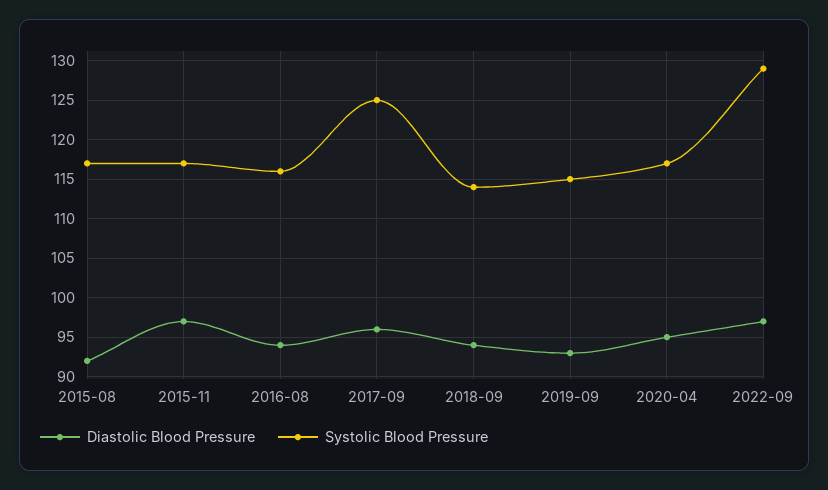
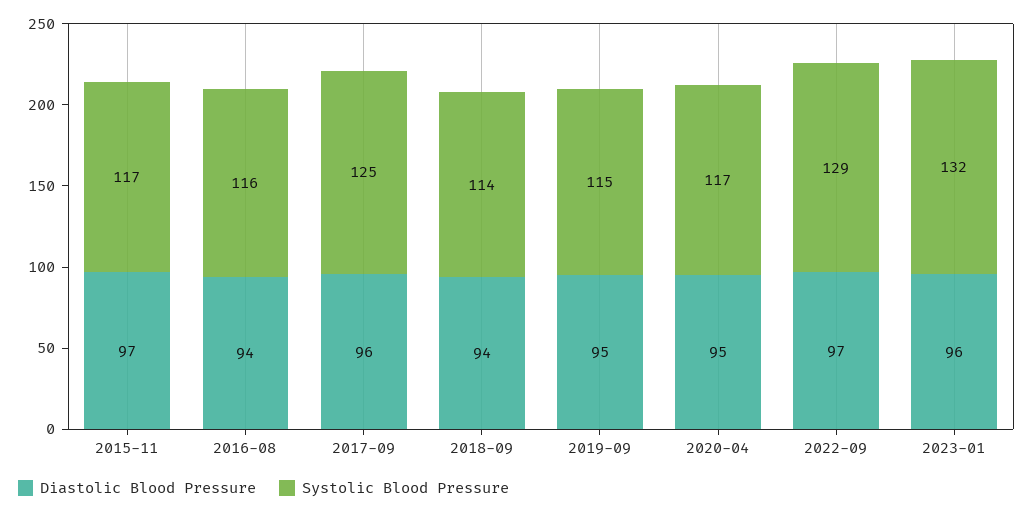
Diastolic Blood Pressure, 2015-08: 92 -> none
Systolic Blood Pressure, 2015-08: 117 -> none
Diastolic Blood Pressure, 2019-09: 93 -> 95
Diastolic Blood Pressure, 2023-01: none -> 96
Systolic Blood Pressure, 2023-01: none -> 132

